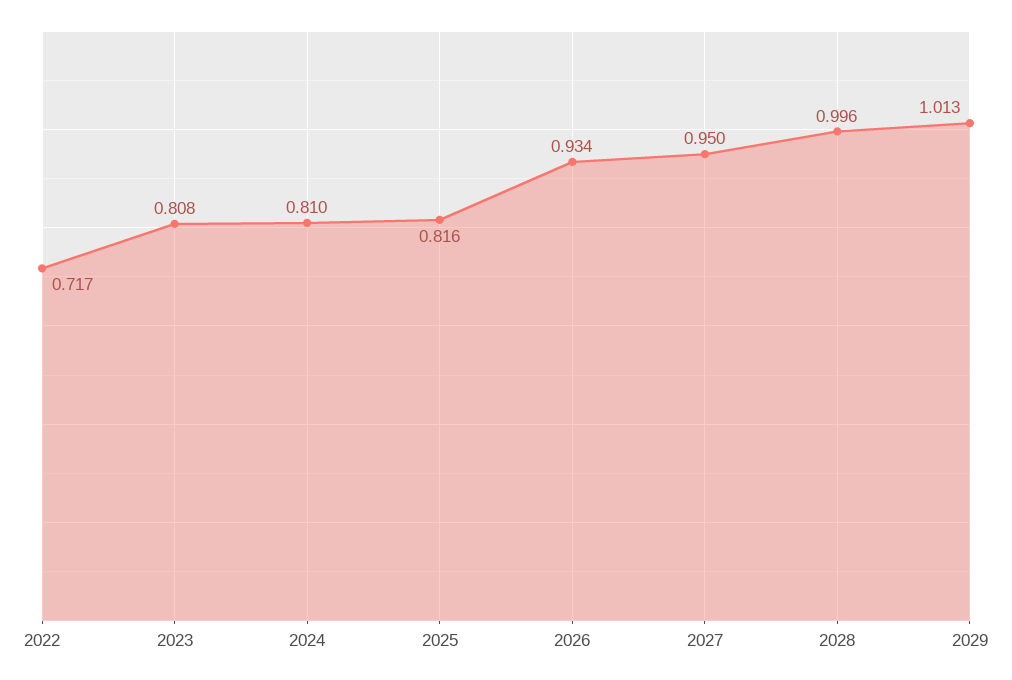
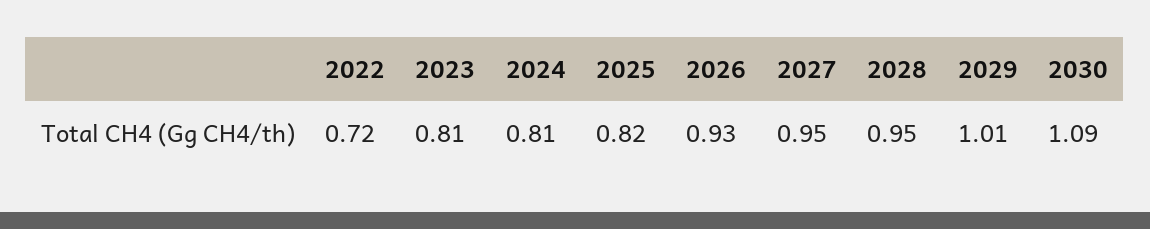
2028: 0.996 -> 0.95
2030: none -> 1.09

